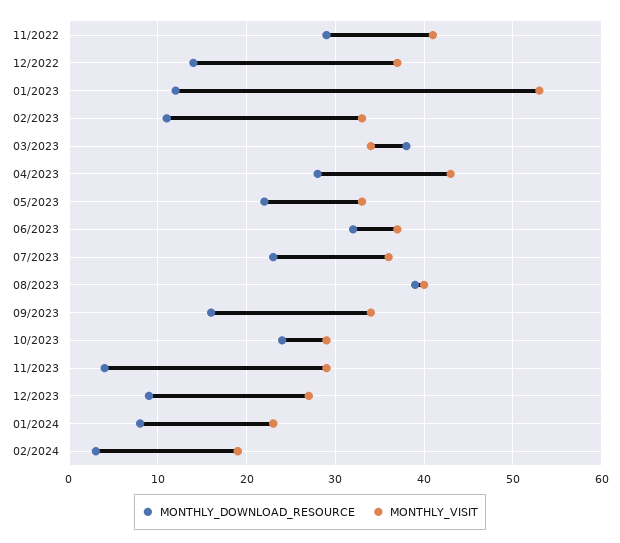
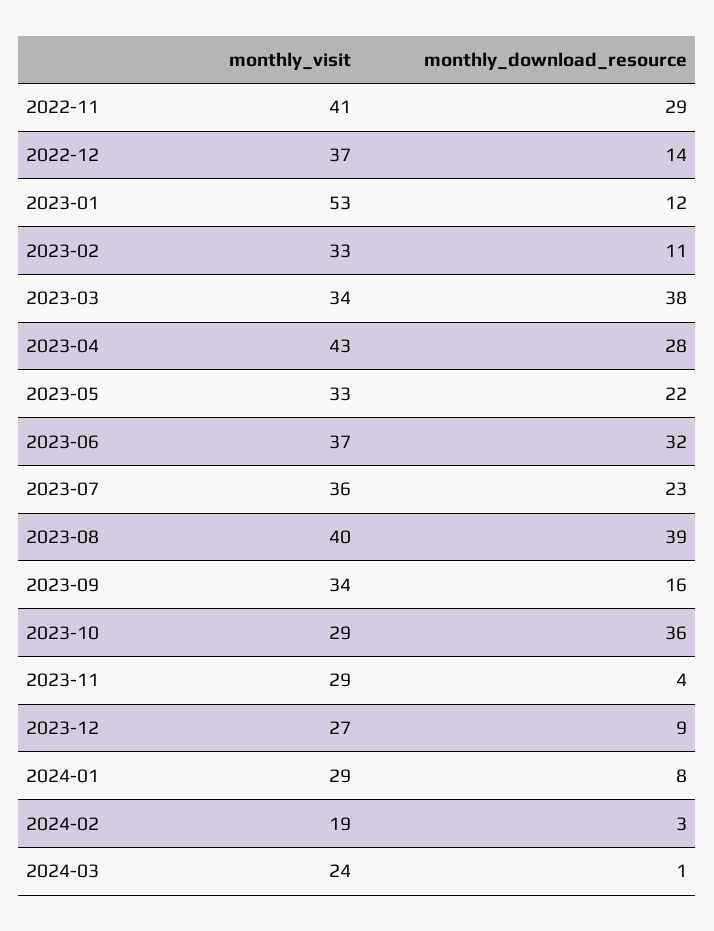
MONTHLY_DOWNLOAD_RESOURCE, 10/2023: 24 -> 36
MONTHLY_VISIT, 01/2024: 23 -> 29
MONTHLY_VISIT, 2024-03: none -> 24
MONTHLY_DOWNLOAD_RESOURCE, 2024-03: none -> 1

